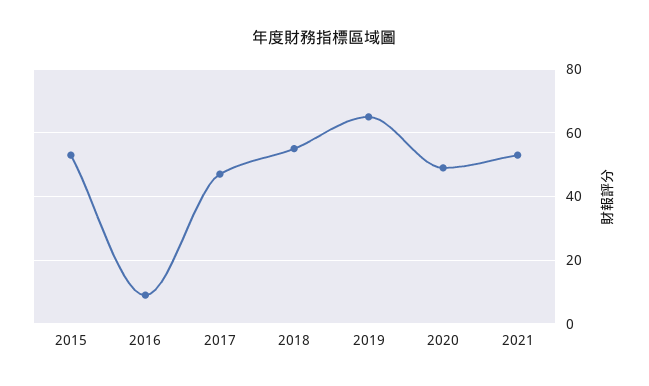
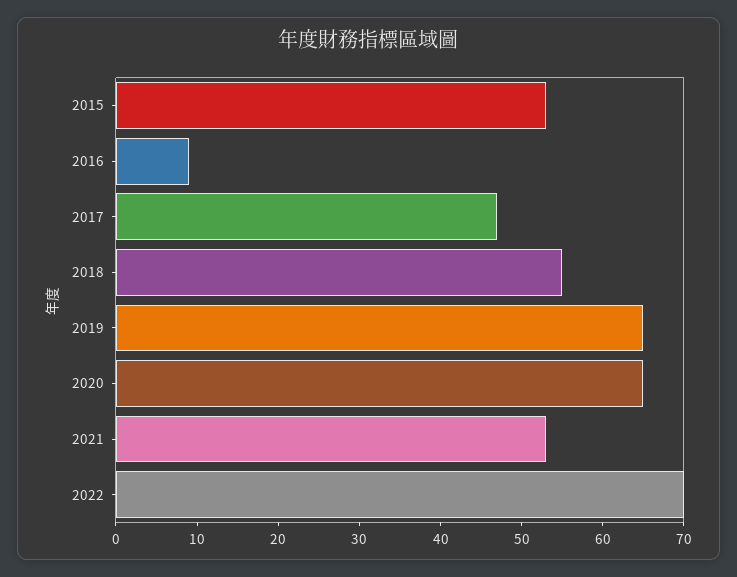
2020: 50 -> 65
2022: none -> 70

